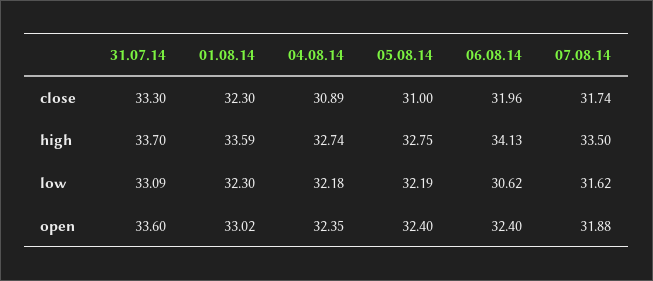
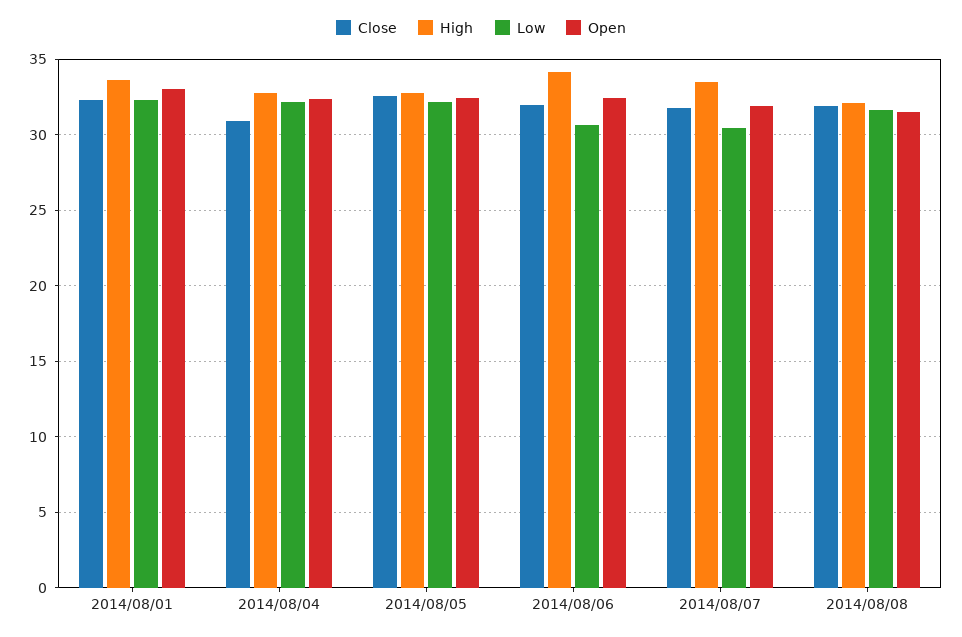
close, 31.07.14: 33.3 -> none
close, 05.08.14: 31 -> 32.5
high, 31.07.14: 33.7 -> none
low, 31.07.14: 33.09 -> none
low, 07.08.14: 31.62 -> 30.5
open, 31.07.14: 33.6 -> none
close, 2014/08/08: none -> 32
high, 2014/08/08: none -> 32
low, 2014/08/08: none -> 31.5
open, 2014/08/08: none -> 31.5

